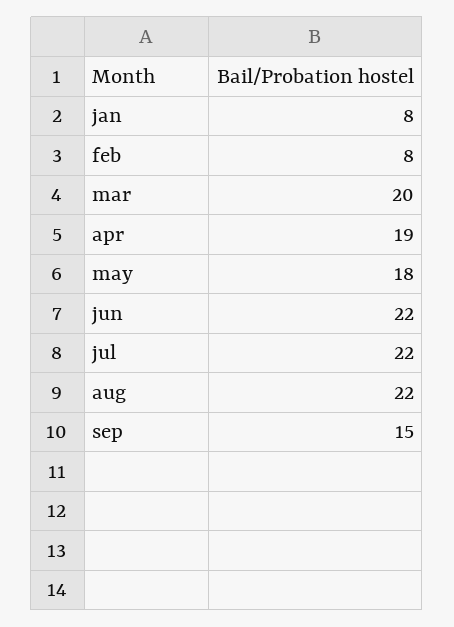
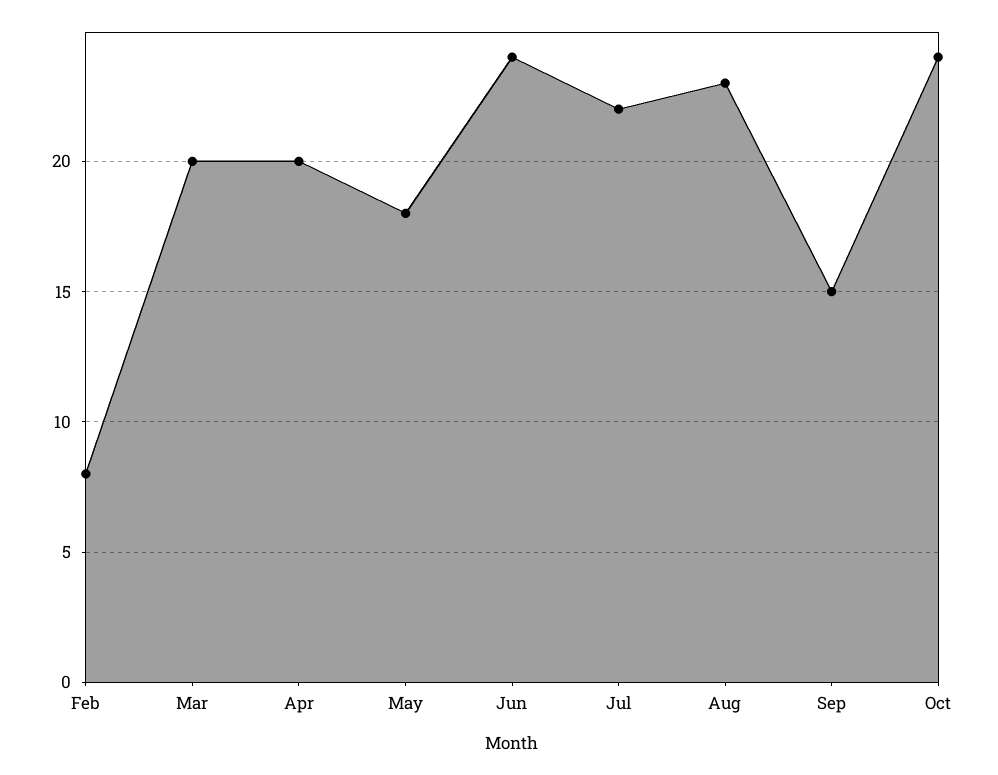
jan: 8 -> none
apr: 19 -> 20
jun: 22 -> 24
aug: 22 -> 23
Oct: none -> 24

